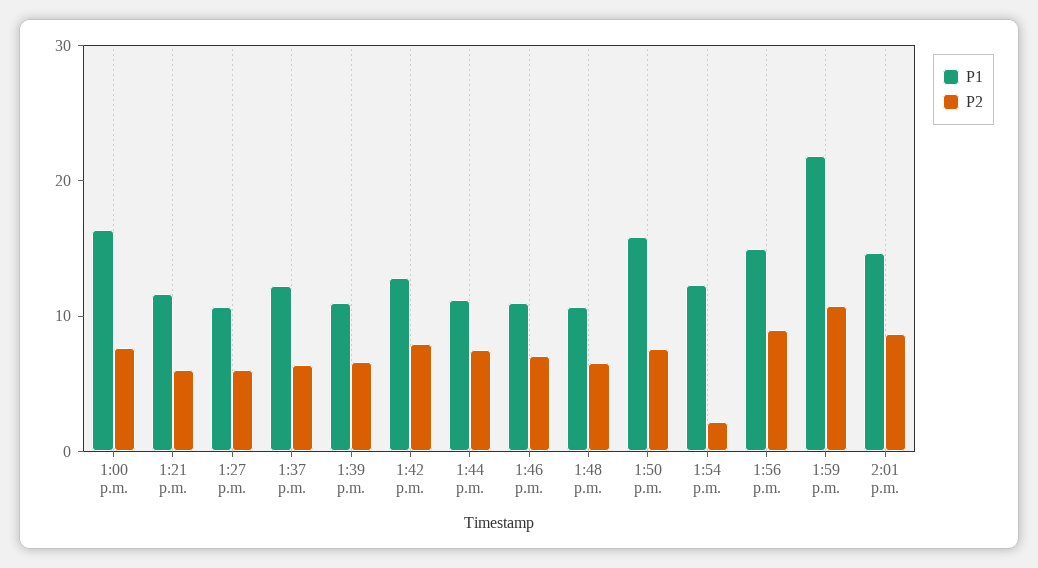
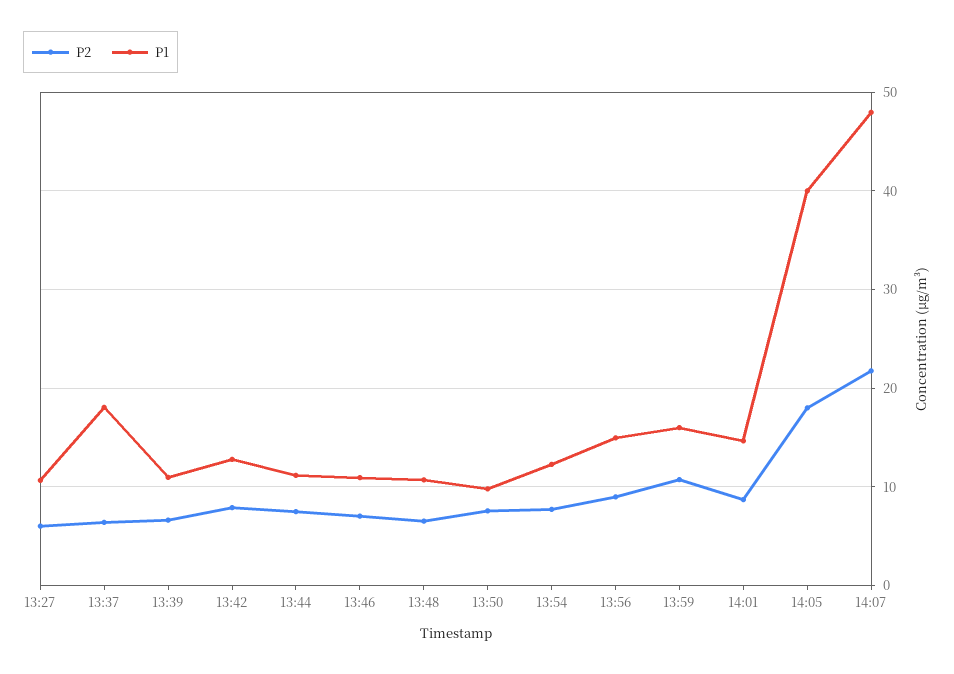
P1, 1:00 p.m.: 16 -> none
P2, 1:00 p.m.: 8 -> none
P1, 1:21 p.m.: 12 -> none
P2, 1:21 p.m.: 6 -> none
P1, 1:37 p.m.: 12 -> 18
P1, 1:50 p.m.: 16 -> 10
P2, 1:54 p.m.: 2 -> 8
P1, 1:59 p.m.: 22 -> 16
P2, 14:05: none -> 18
P1, 14:05: none -> 40
P2, 14:07: none -> 22
P1, 14:07: none -> 48

